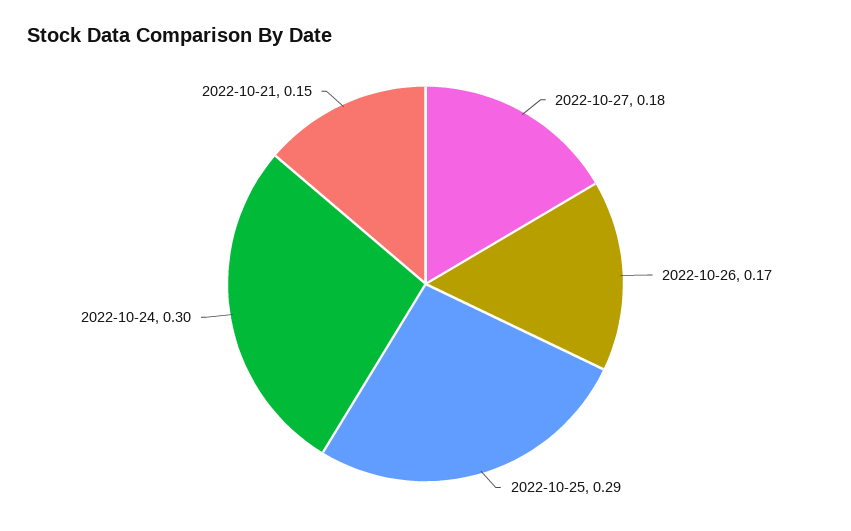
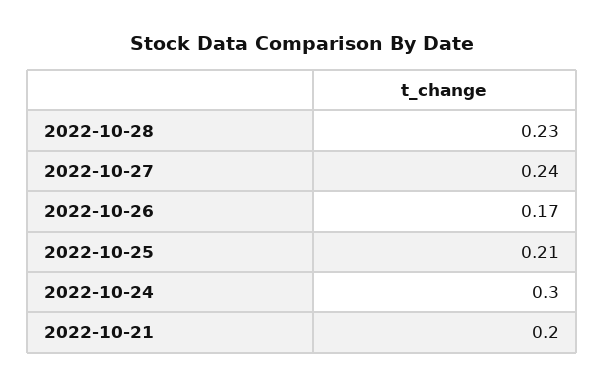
2022-10-27: 0.18 -> 0.24
2022-10-25: 0.29 -> 0.21
2022-10-21: 0.15 -> 0.2
2022-10-28: none -> 0.23

